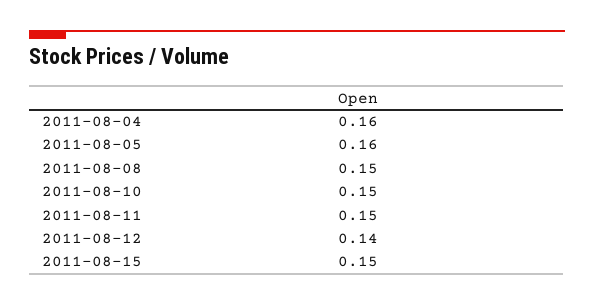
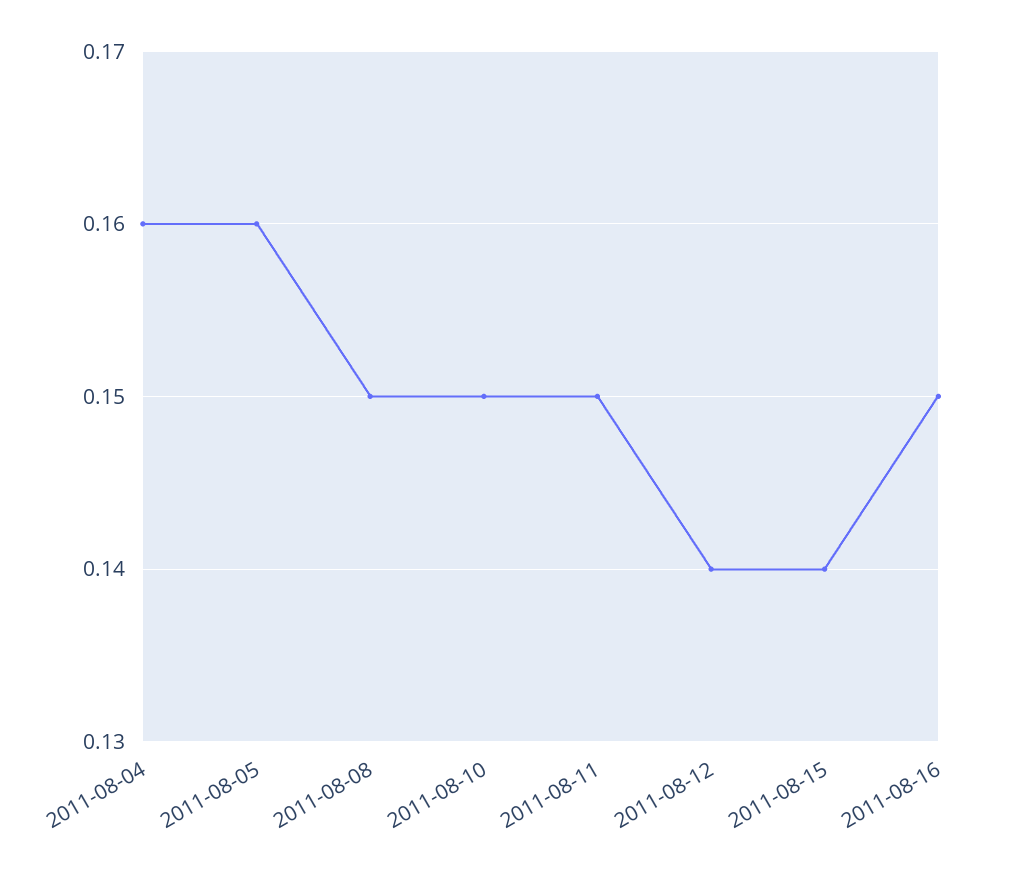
2011-08-15: 0.15 -> 0.14
2011-08-16: none -> 0.15

